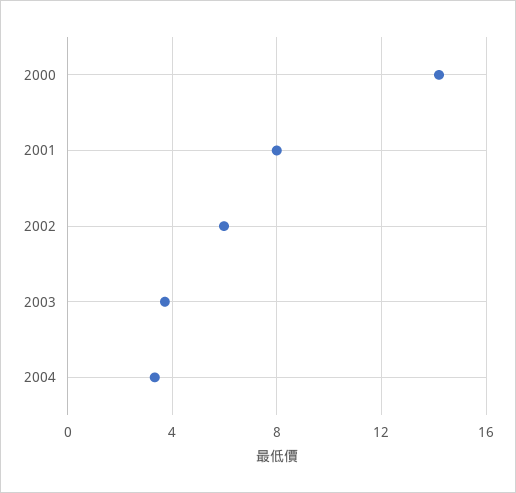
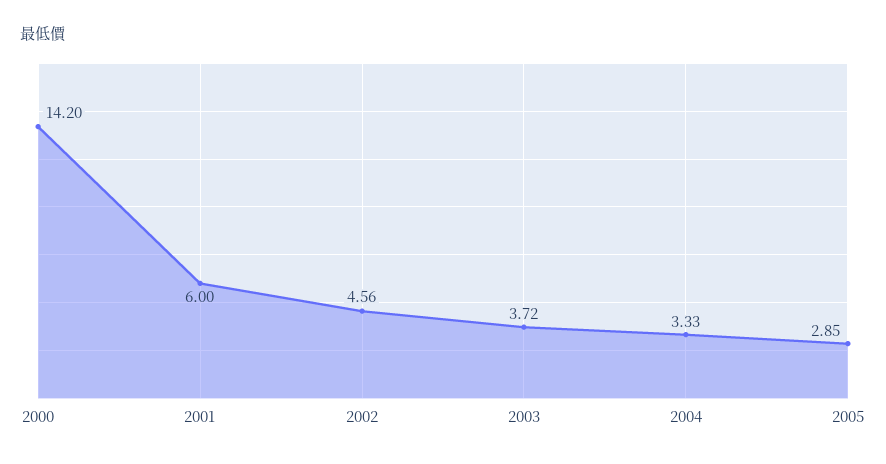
2001: 8 -> 6
2002: 6 -> 4.56
2005: none -> 2.85

